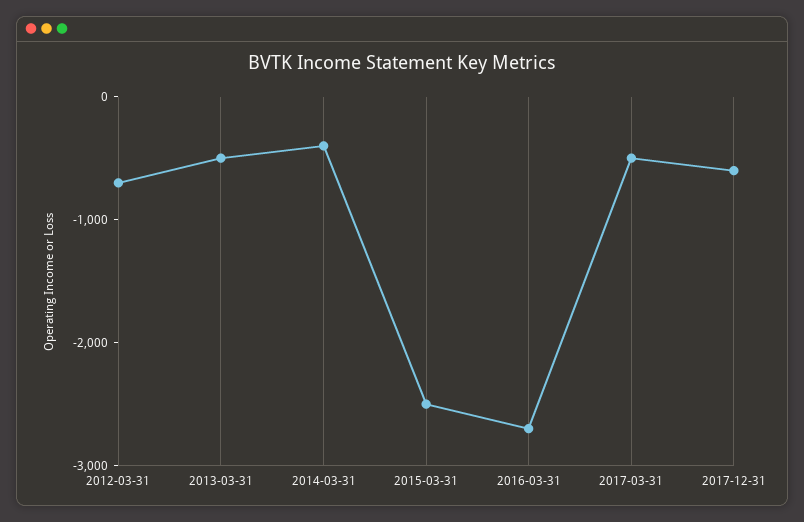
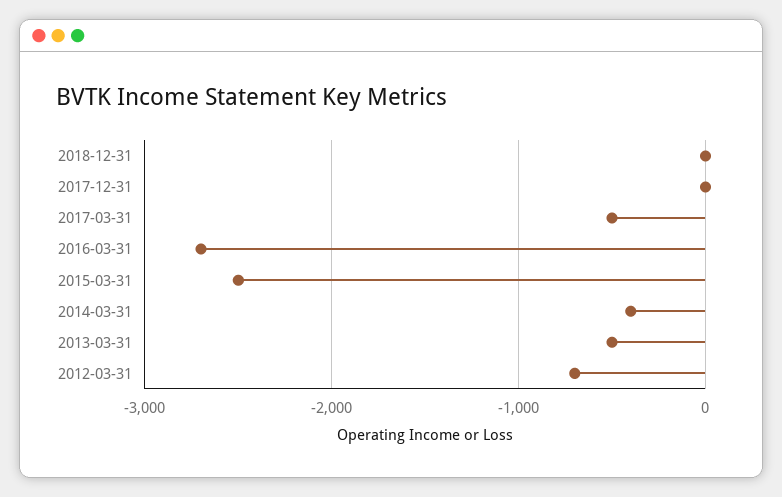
2017-12-31: -600 -> 0
2018-12-31: none -> 0

